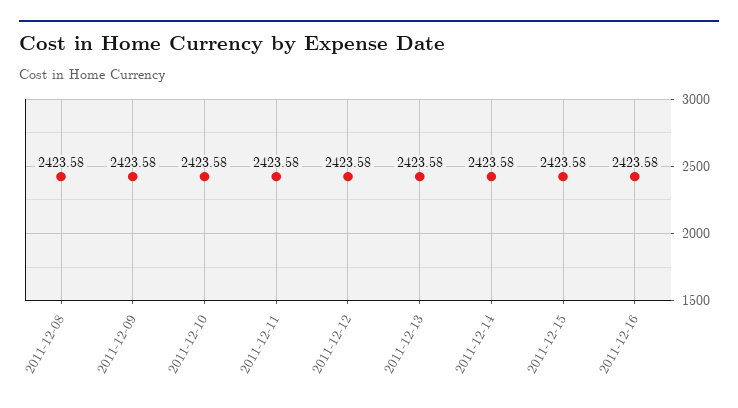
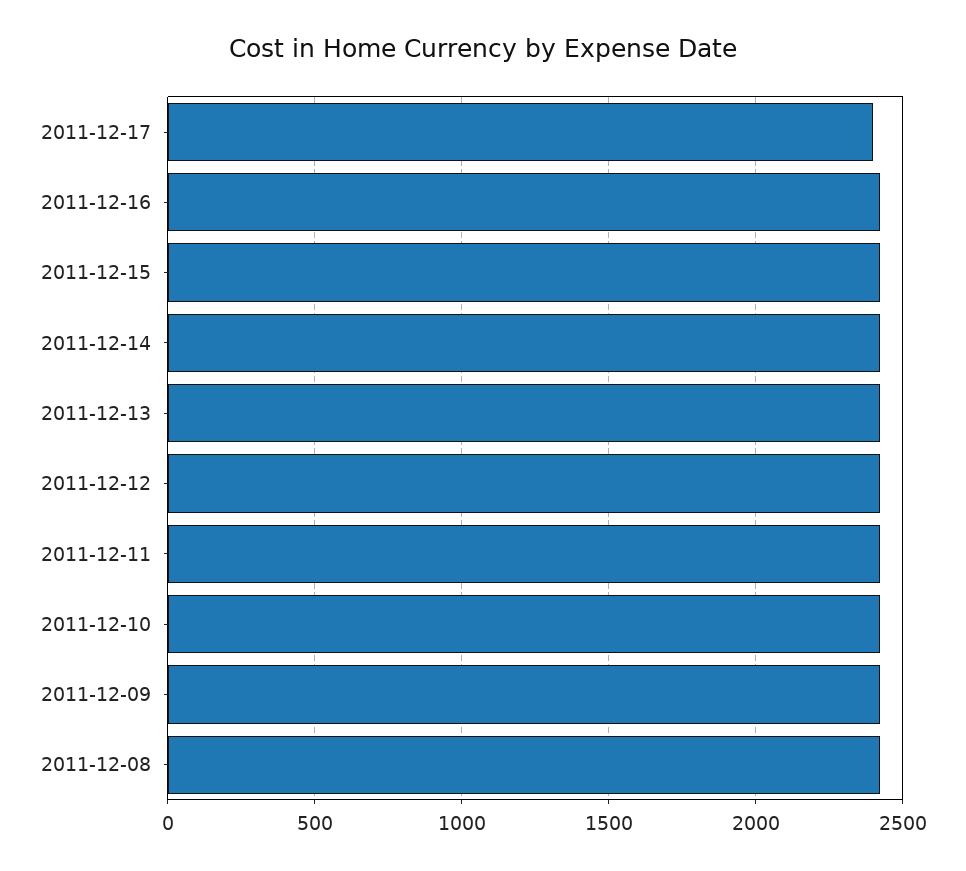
2011-12-17: none -> 2400

